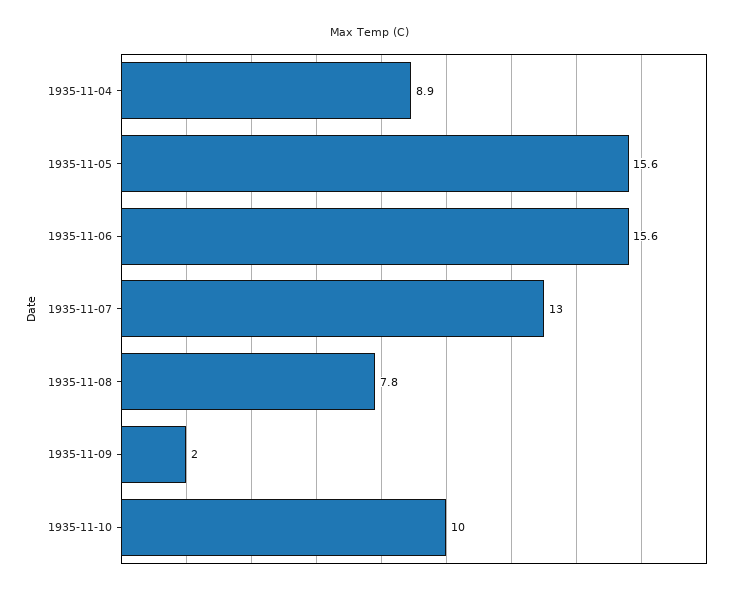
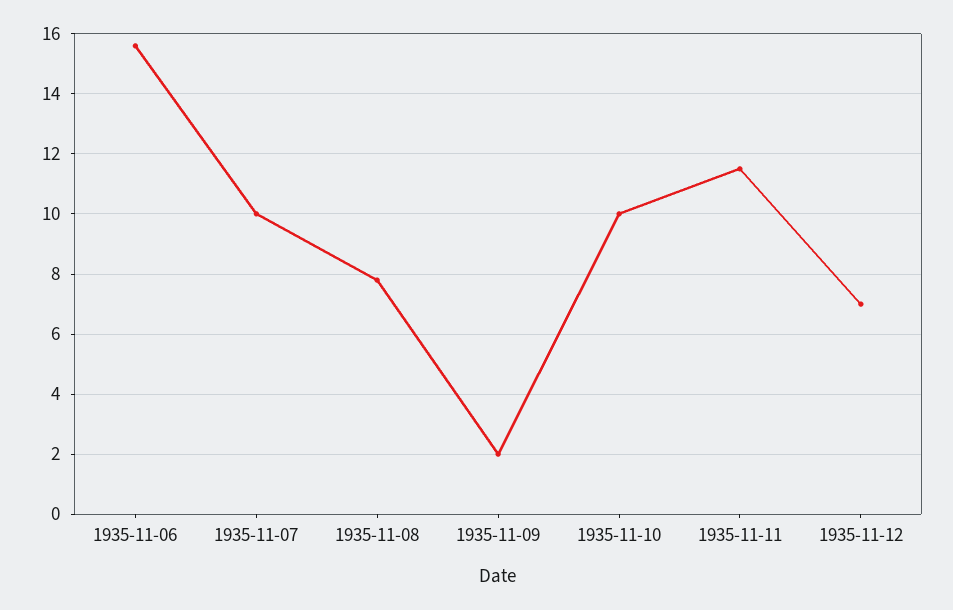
1935-11-04: 8.9 -> none
1935-11-05: 15.6 -> none
1935-11-07: 13 -> 10
1935-11-11: none -> 11.5
1935-11-12: none -> 7

